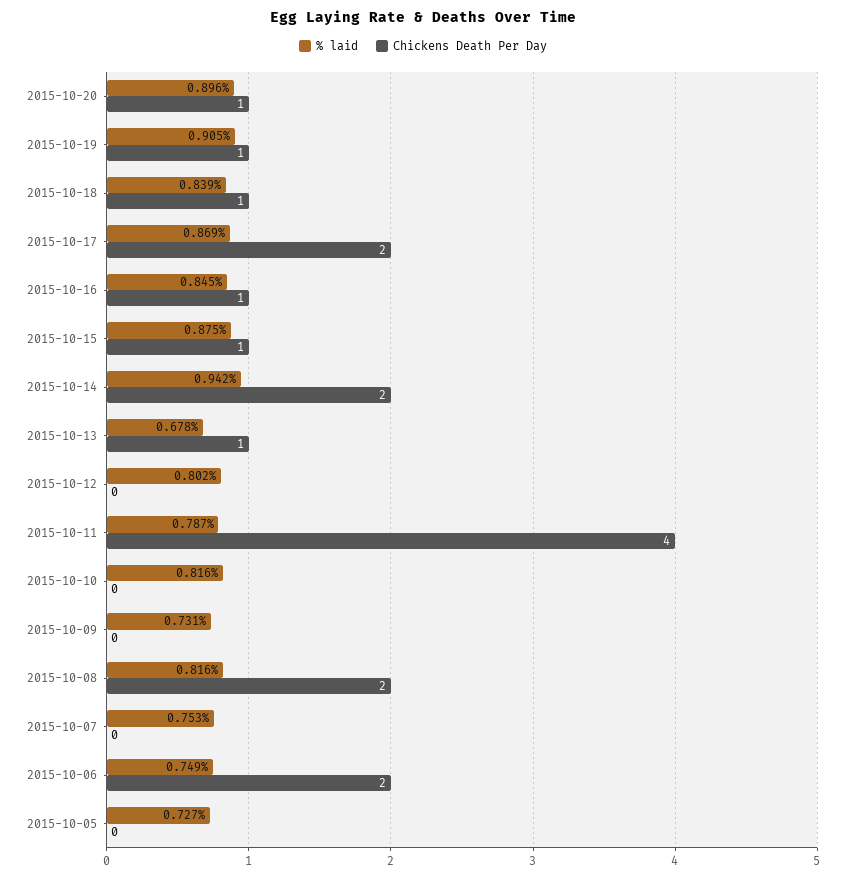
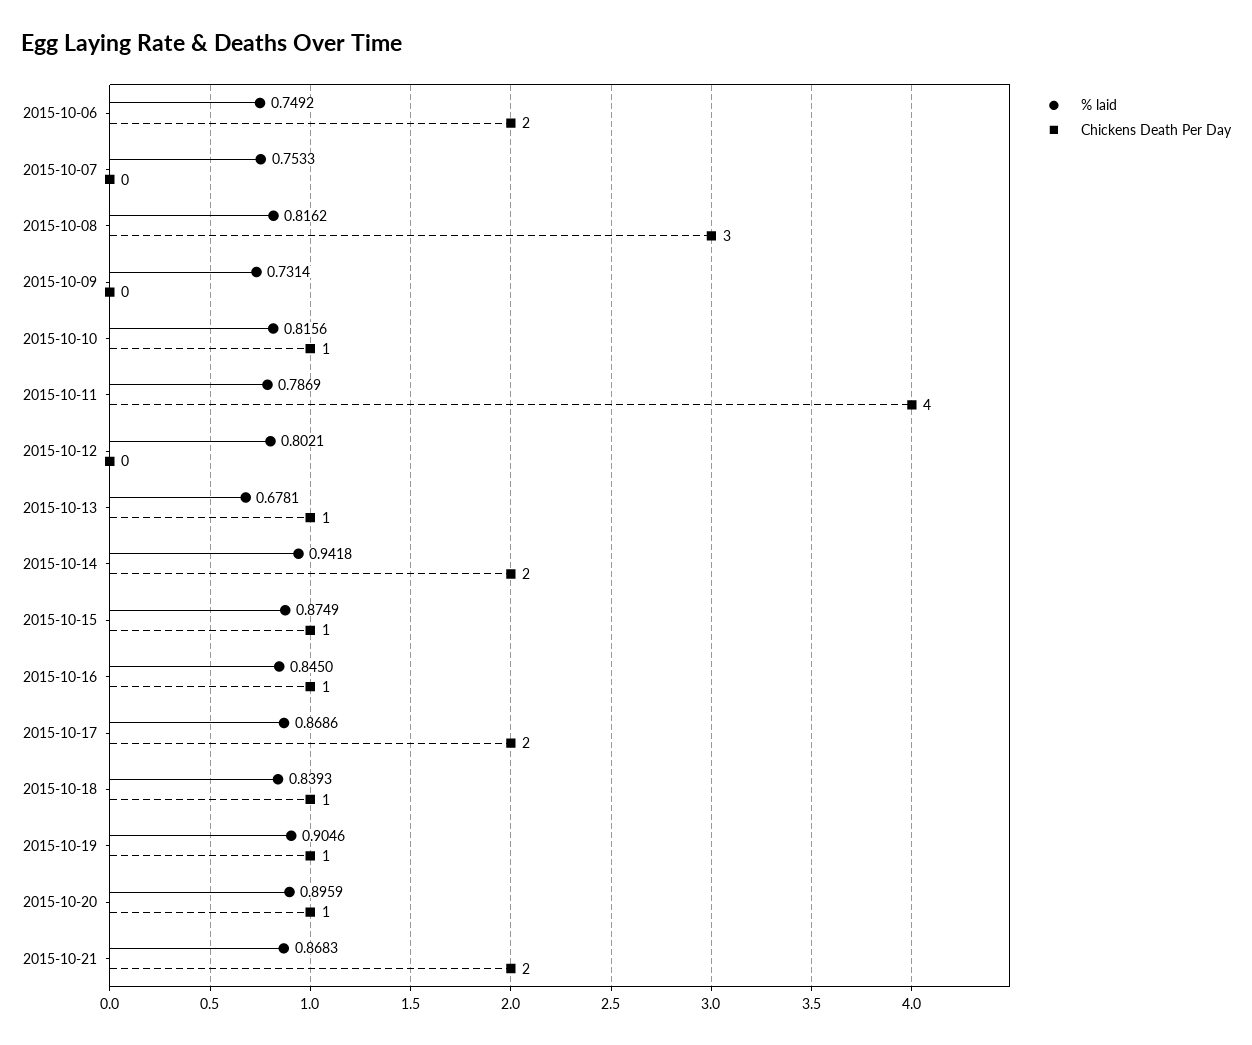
Chickens Death Per Day, 2015-10-10: 0 -> 1
Chickens Death Per Day, 2015-10-08: 2 -> 3
% laid, 2015-10-05: 0.727 -> none
Chickens Death Per Day, 2015-10-05: 0 -> none
% laid, 2015-10-21: none -> 0.8683
Chickens Death Per Day, 2015-10-21: none -> 2

